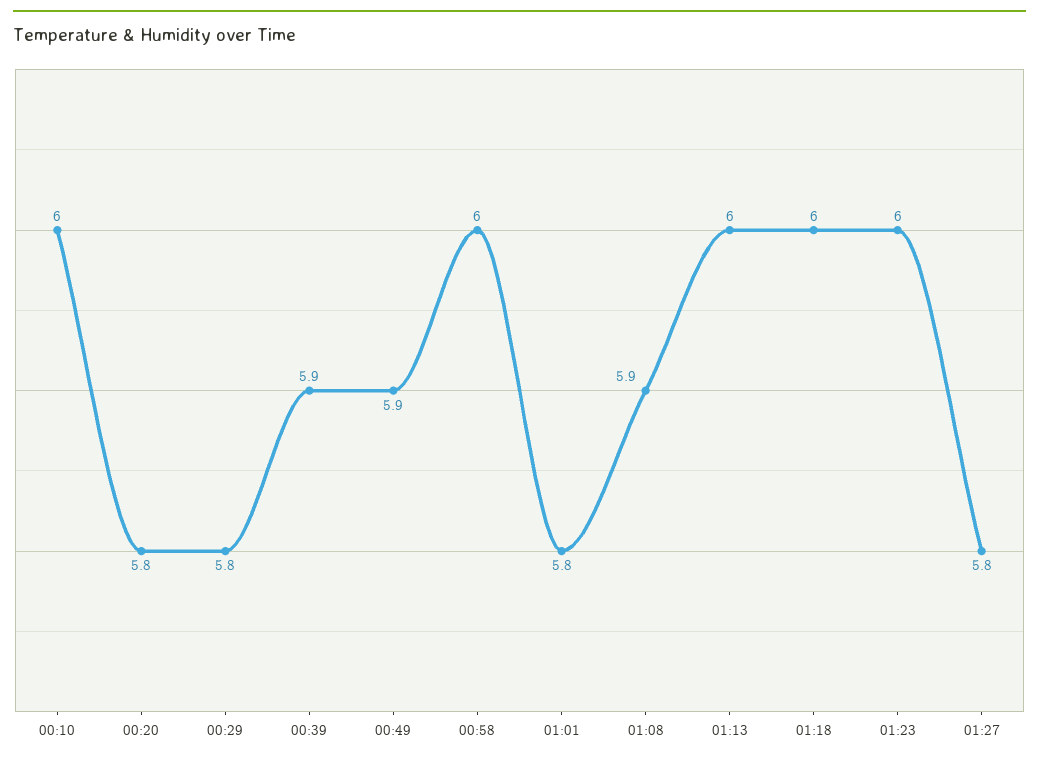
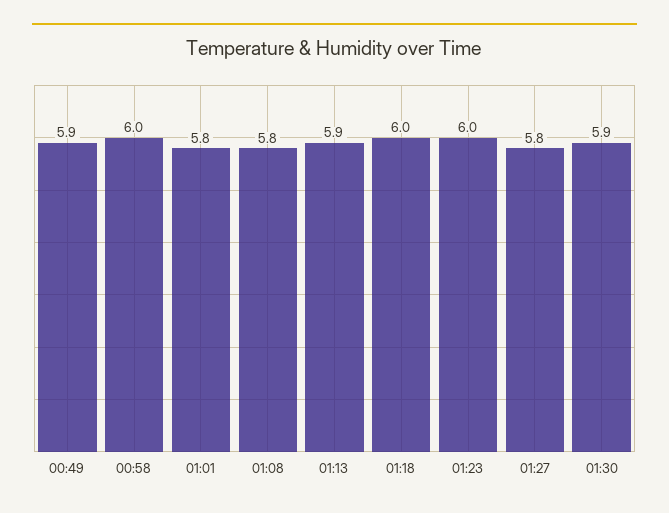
00:10: 6 -> none
00:20: 5.8 -> none
00:29: 5.8 -> none
00:39: 5.9 -> none
01:08: 5.9 -> 5.8
01:13: 6 -> 5.9
01:30: none -> 5.9

